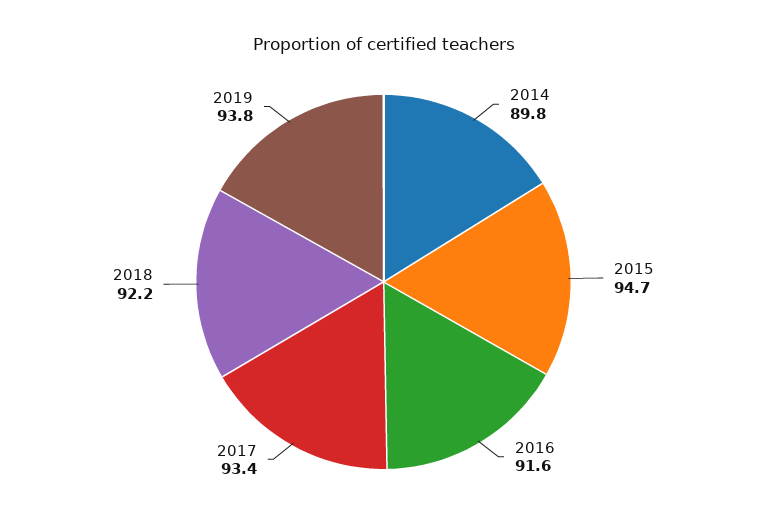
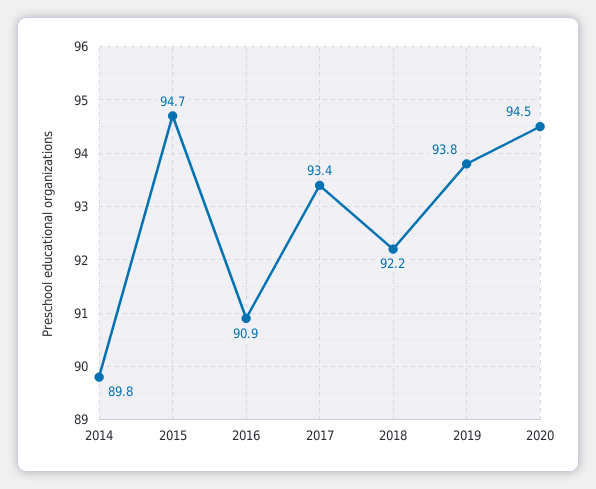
2016: 91.6 -> 90.9
2020: none -> 94.5

